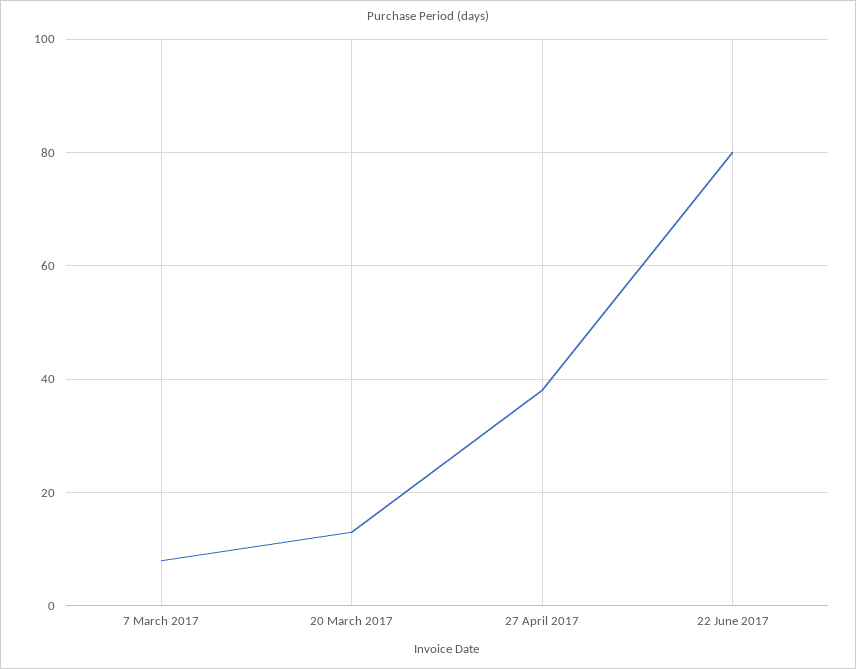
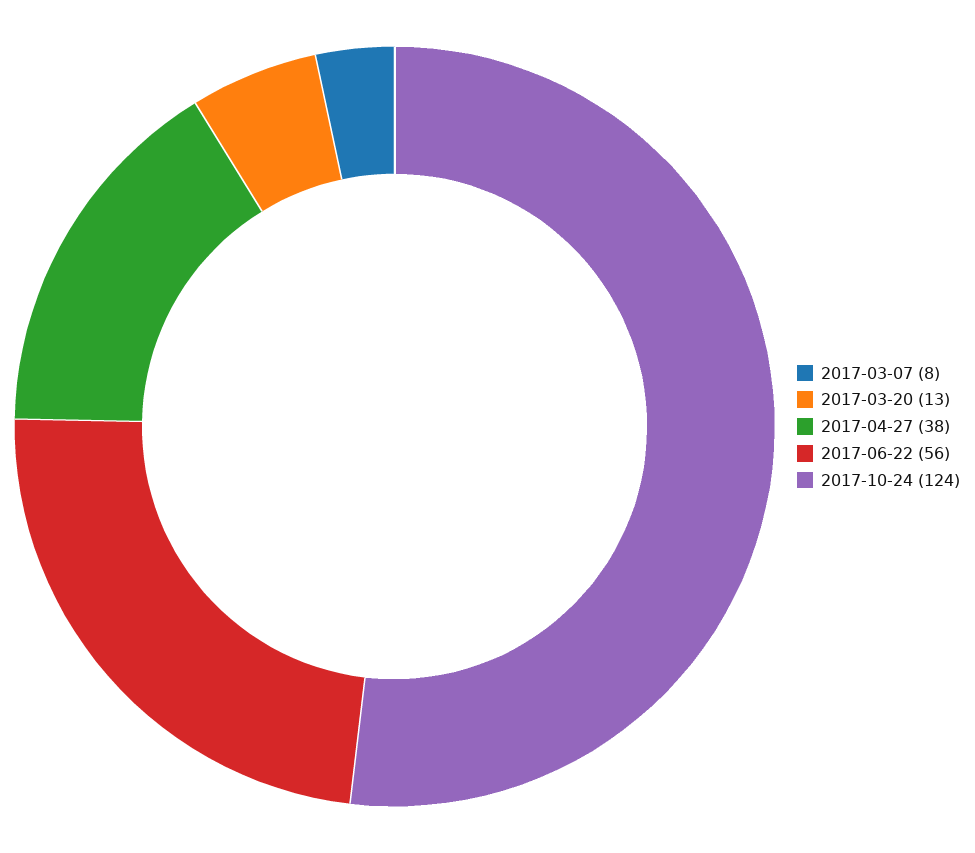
22 June 2017: 80 -> 56
2017-10-24: none -> 124

